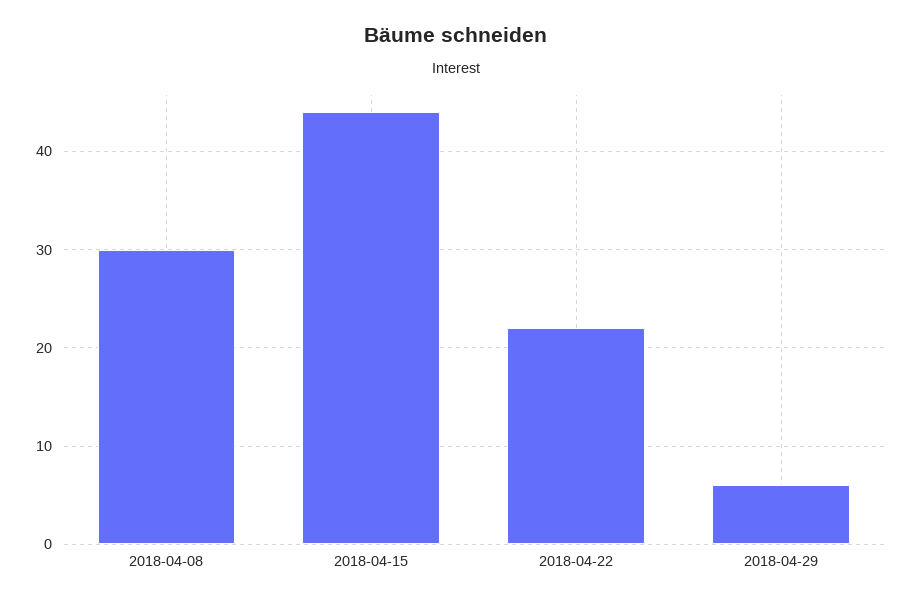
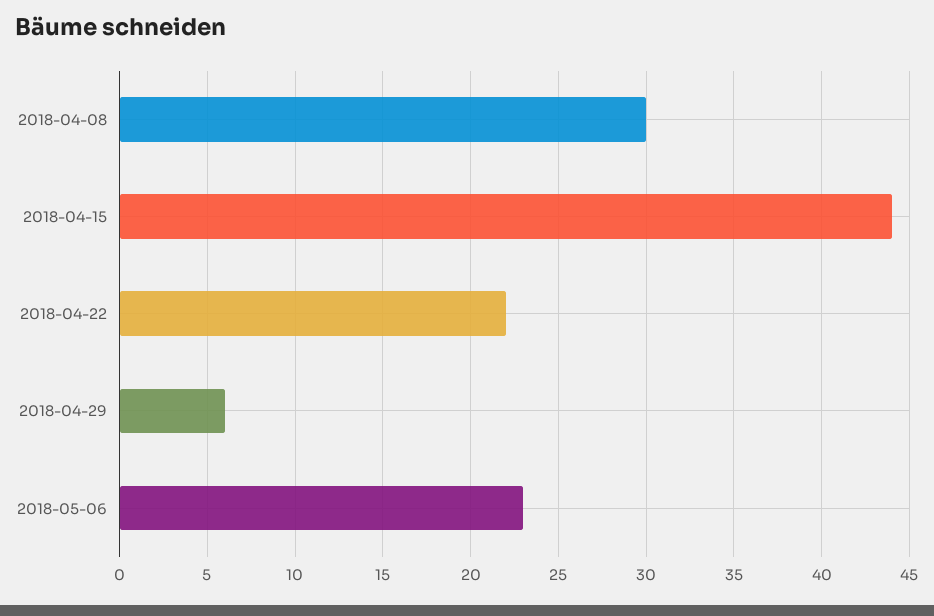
2018-05-06: none -> 23

